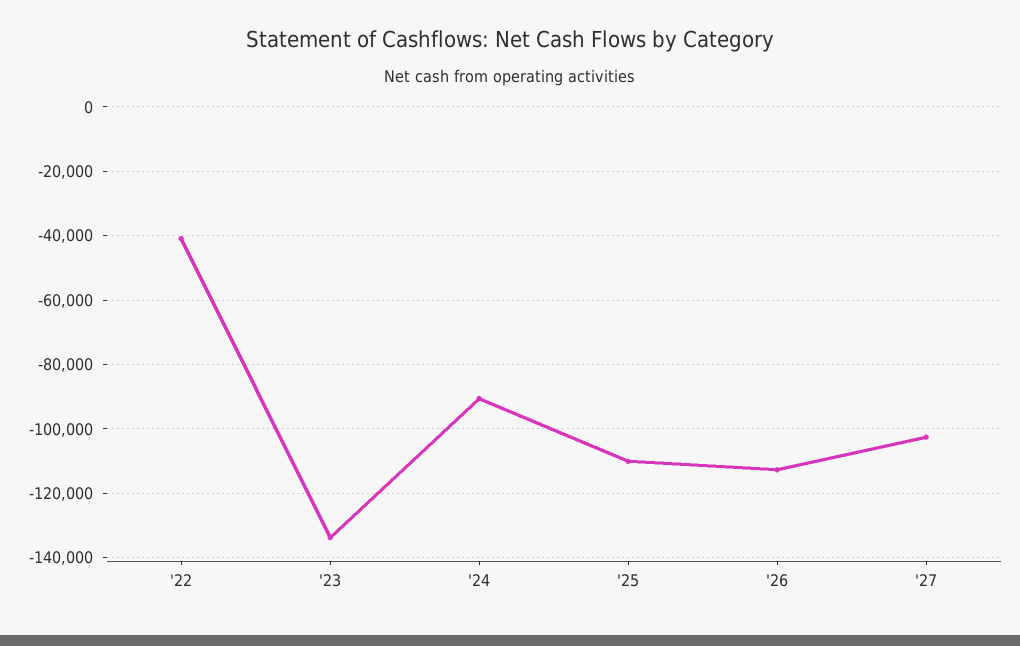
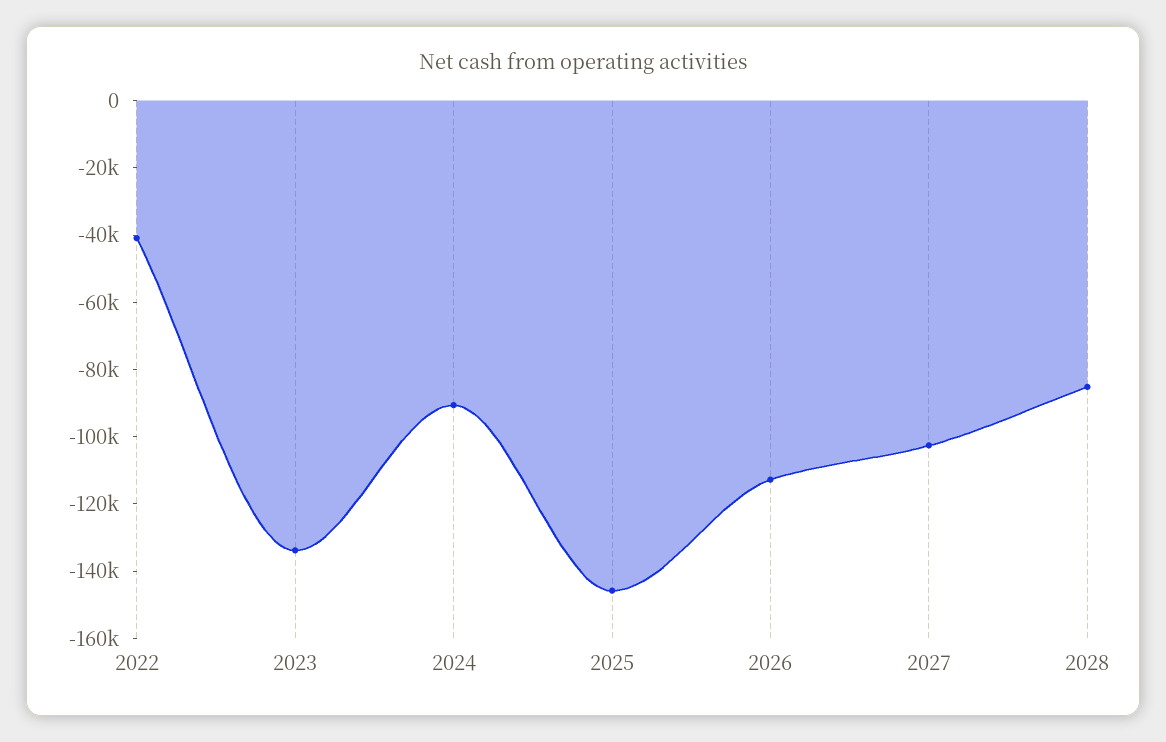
'25: -110000 -> -145000
2028: none -> -85000

